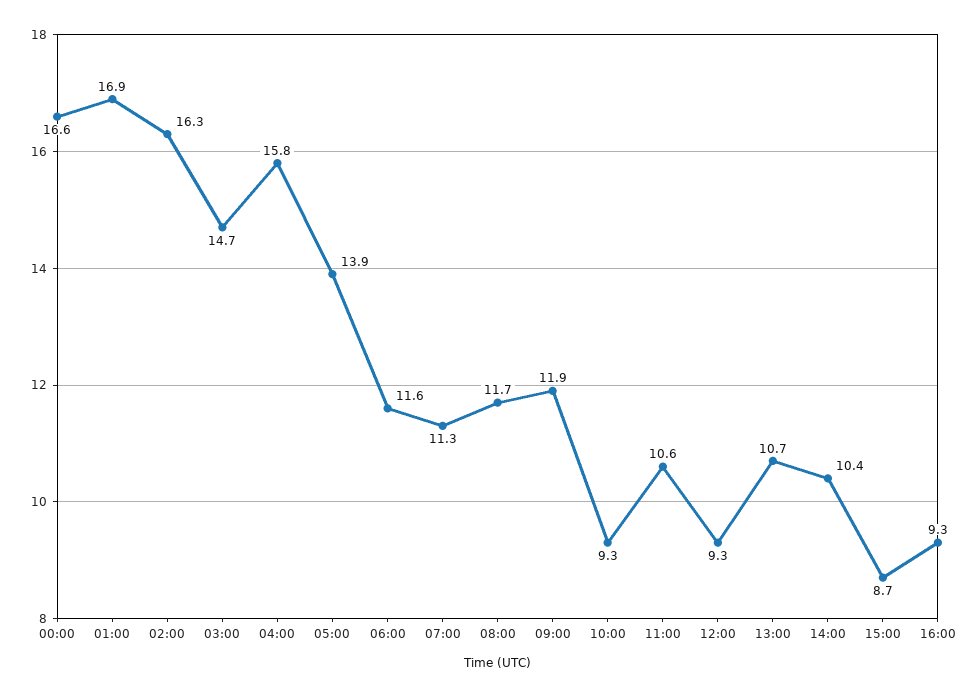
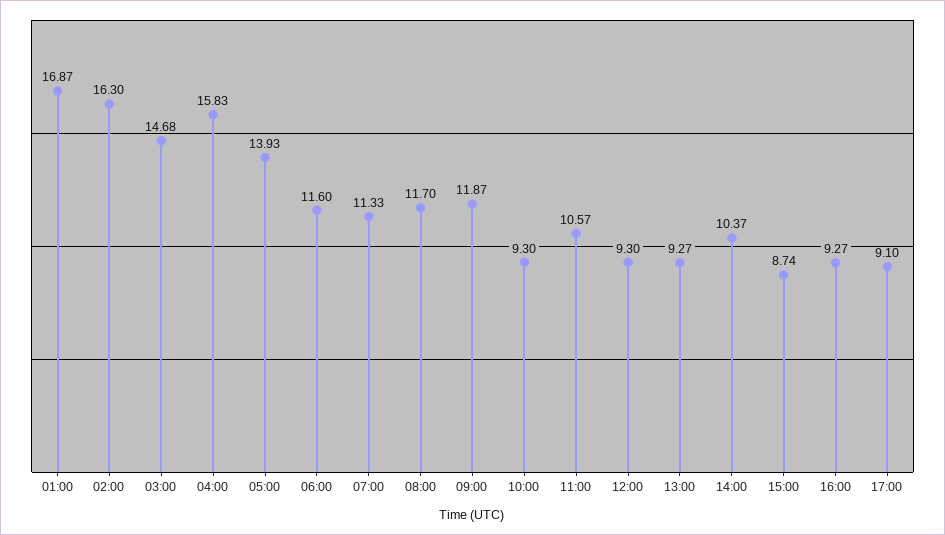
00:00: 16.6 -> none
13:00: 10.7 -> 9.27
17:00: none -> 9.1

